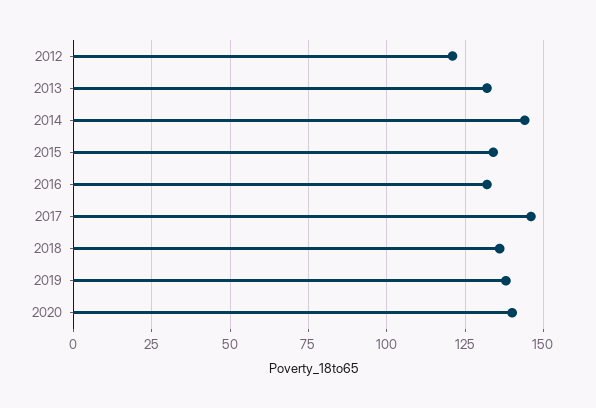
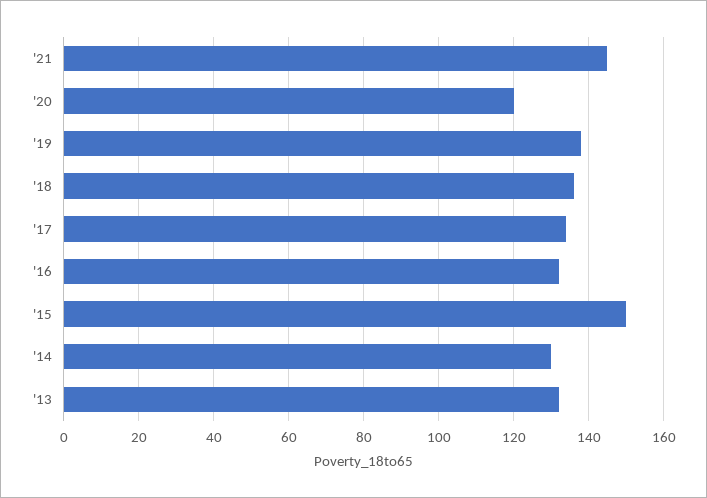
2012: 120 -> none
2014: 145 -> 130
2015: 135 -> 150
2017: 145 -> 135
2020: 140 -> 120
'21: none -> 145

